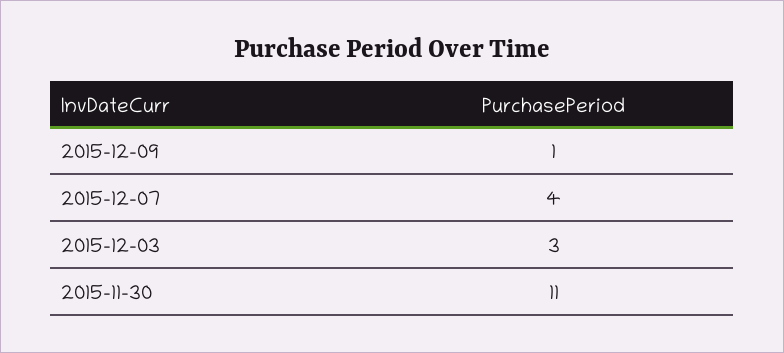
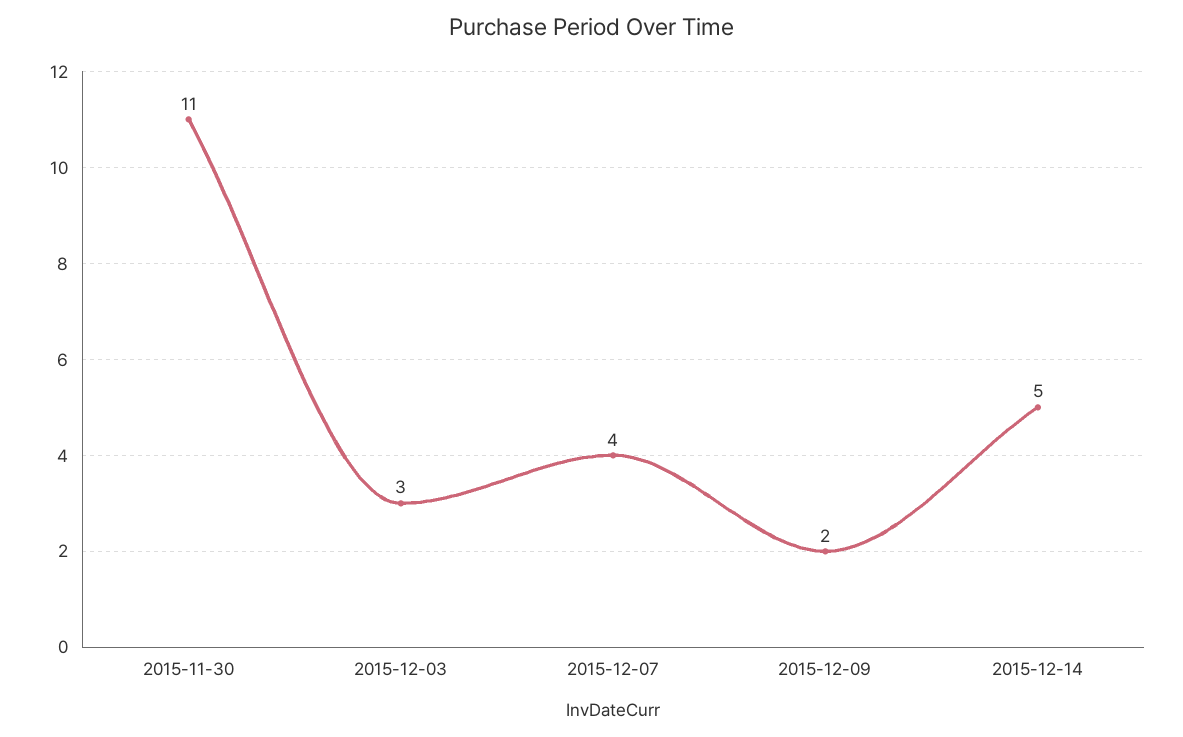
2015-12-09: 1 -> 2
2015-12-14: none -> 5

